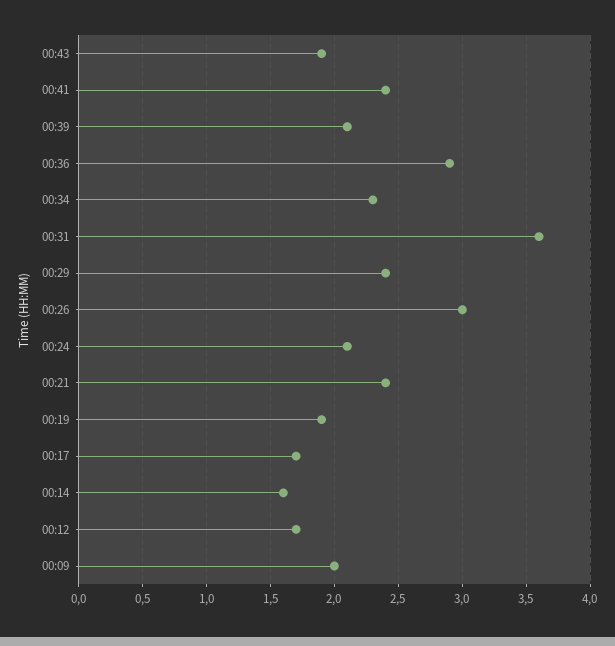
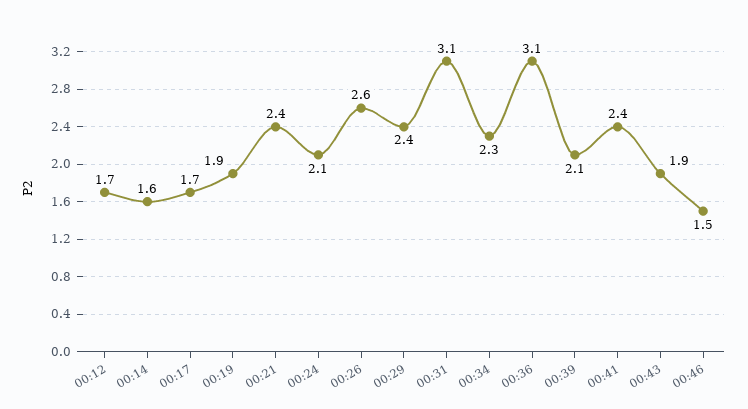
00:36: 2.9 -> 3.1
00:31: 3.6 -> 3.1
00:26: 3 -> 2.6
00:09: 2 -> none
00:46: none -> 1.5

